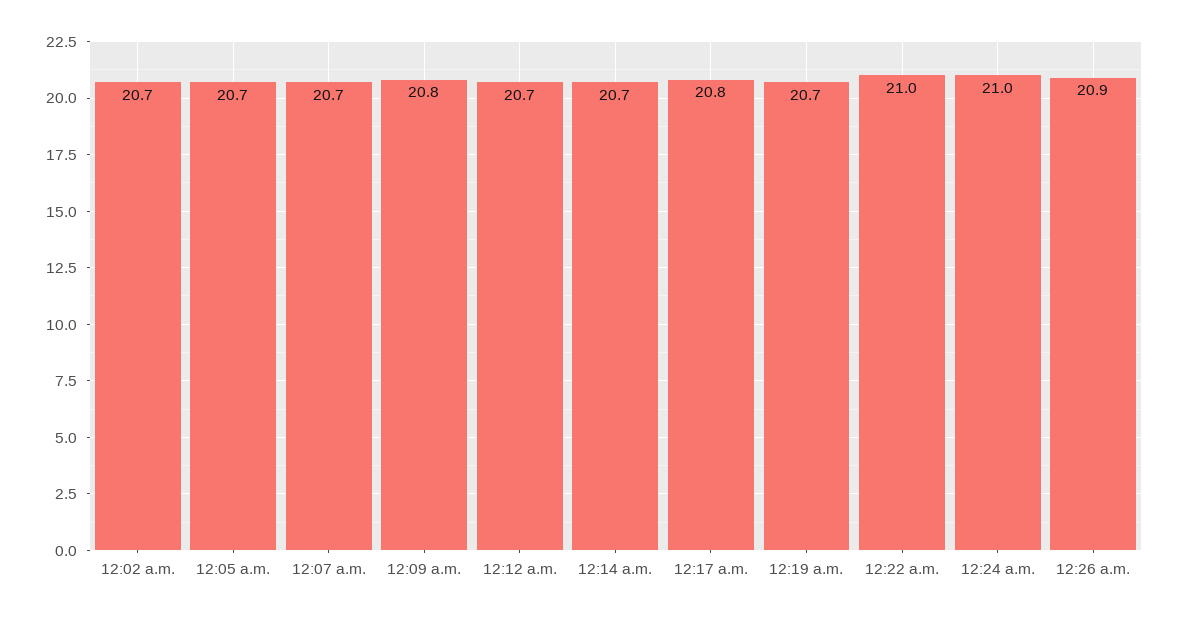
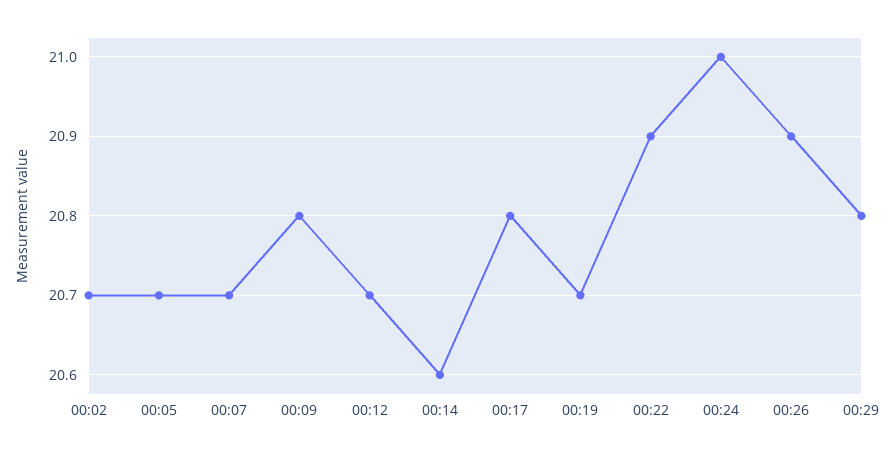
12:14 a.m.: 20.7 -> 20.6
12:22 a.m.: 21 -> 20.9
00:29: none -> 20.8

